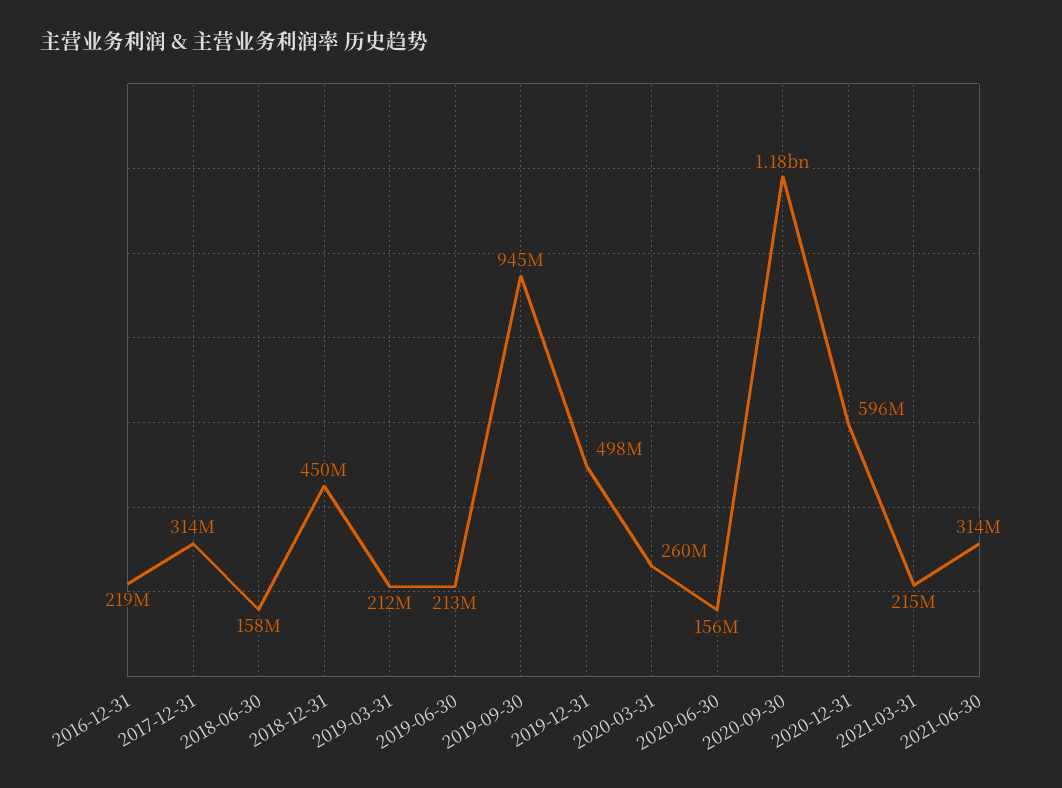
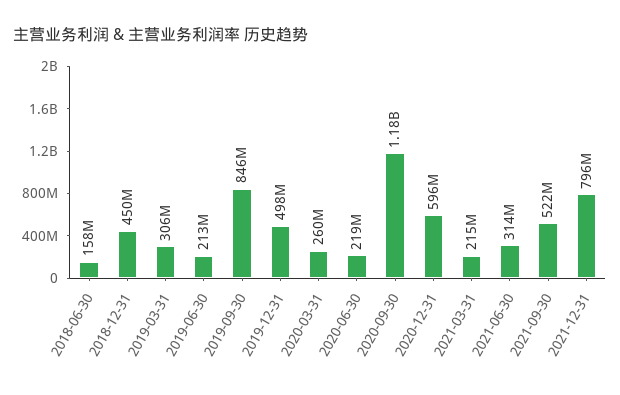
2016-12-31: 219000000 -> none
2017-12-31: 314000000 -> none
2019-03-31: 212000000 -> 306000000
2019-09-30: 945000000 -> 846000000
2020-06-30: 156000000 -> 219000000
2021-09-30: none -> 522000000
2021-12-31: none -> 796000000

